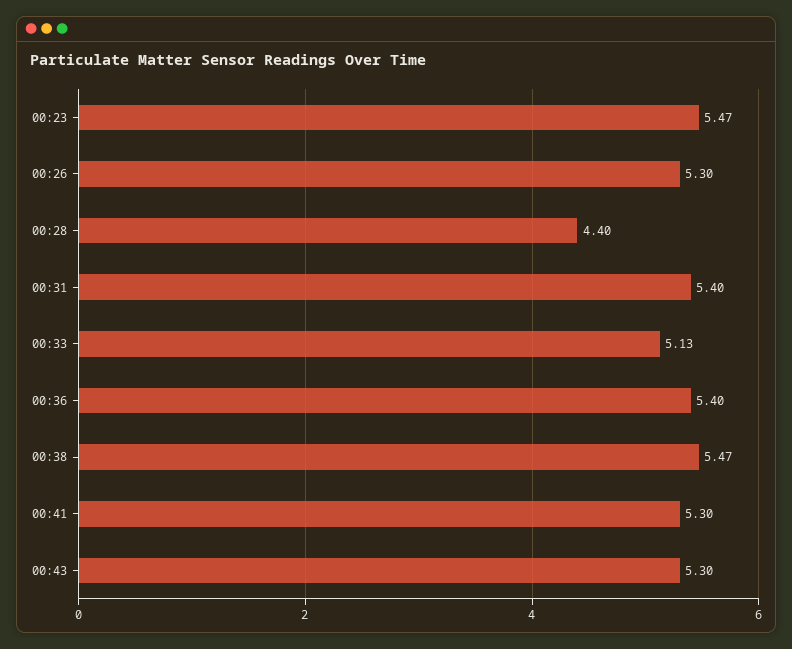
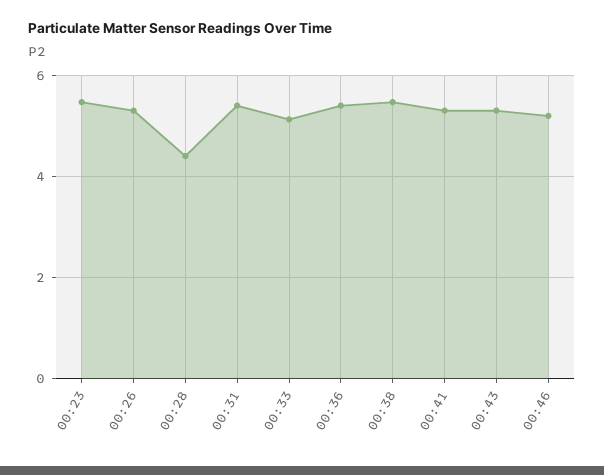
00:46: none -> 5.2

